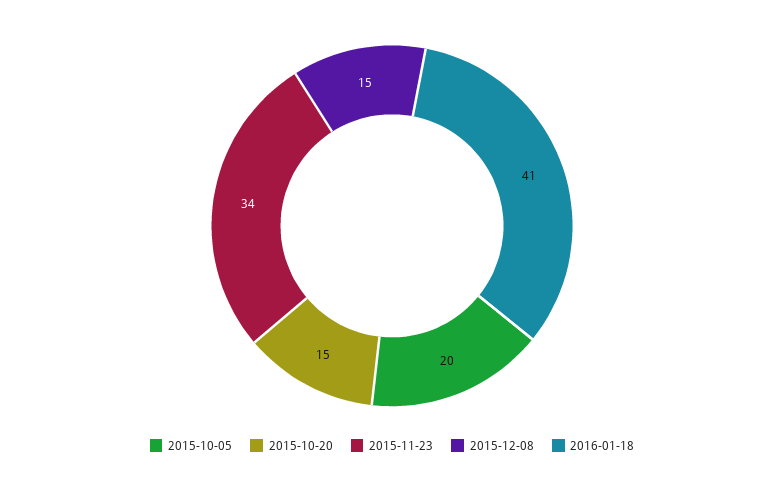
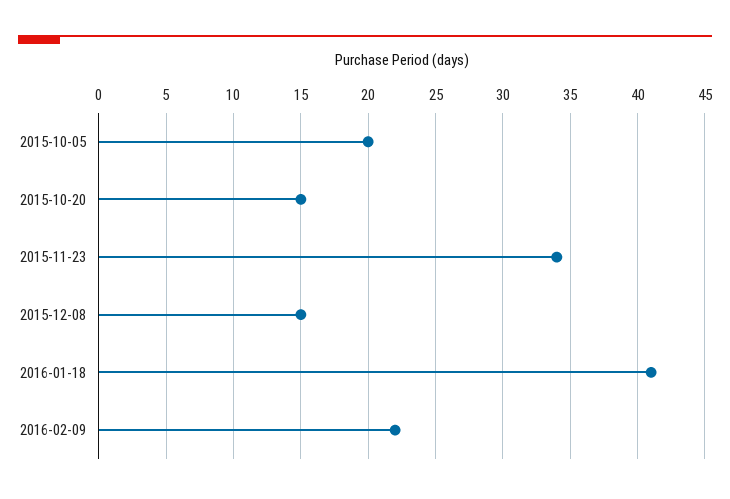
2016-02-09: none -> 22

